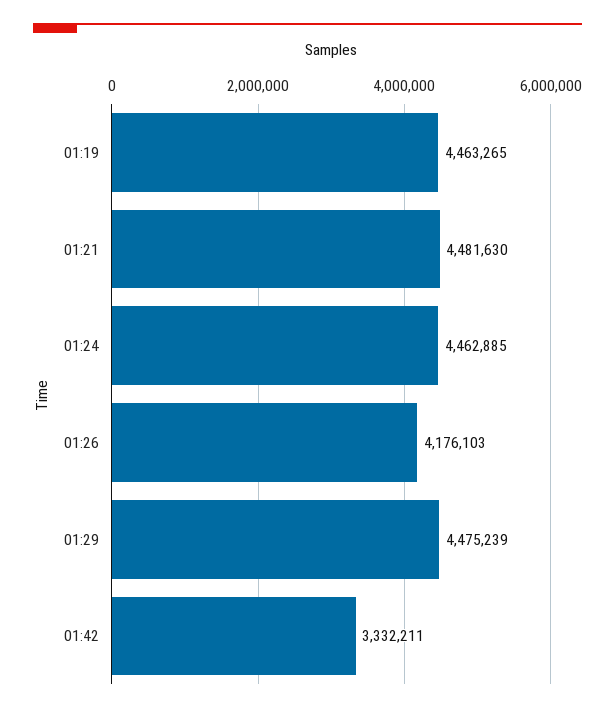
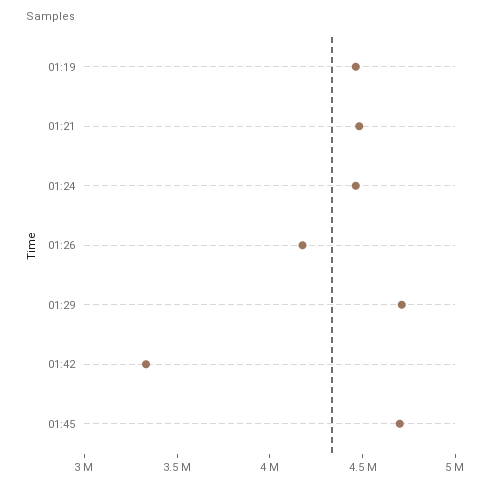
01:29: 4475239 -> 4700000
01:45: none -> 4700000

